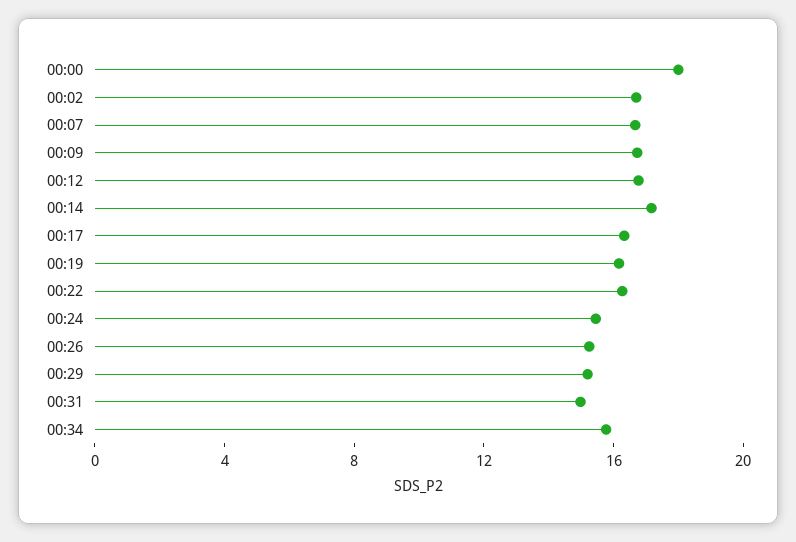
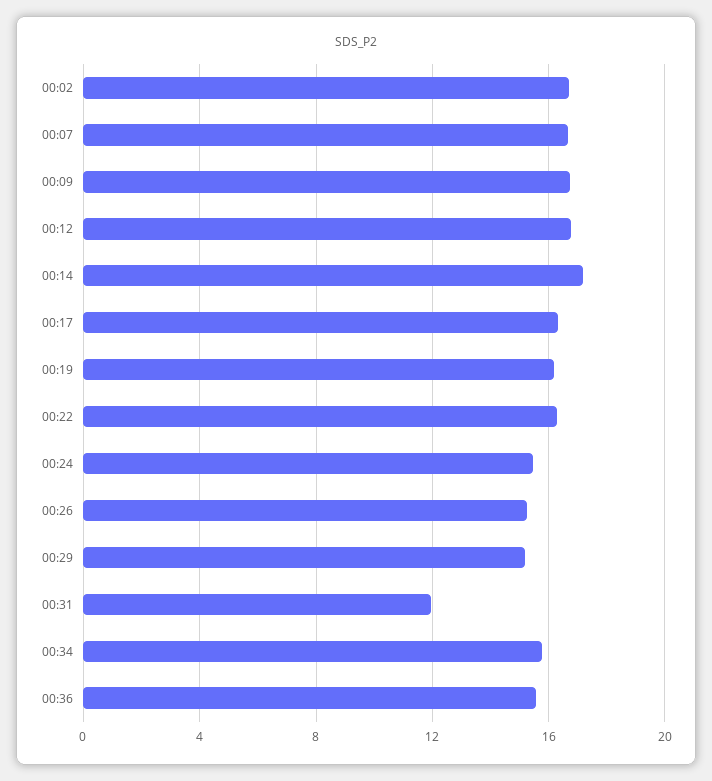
00:00: 18 -> none
00:31: 15 -> 12
00:36: none -> 15.5

